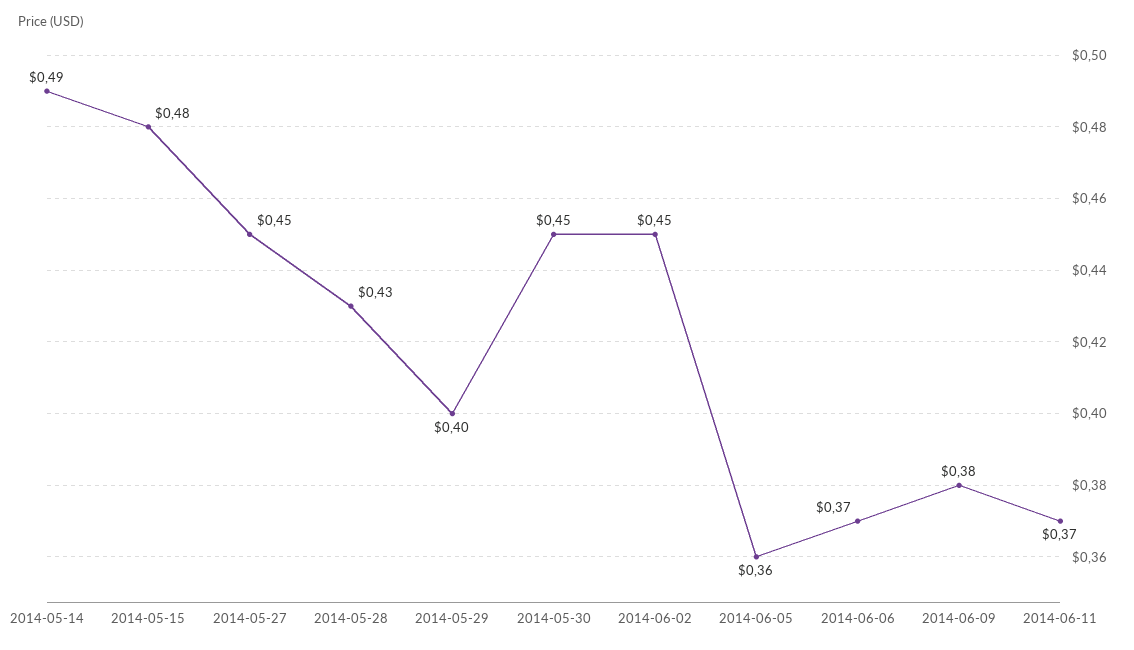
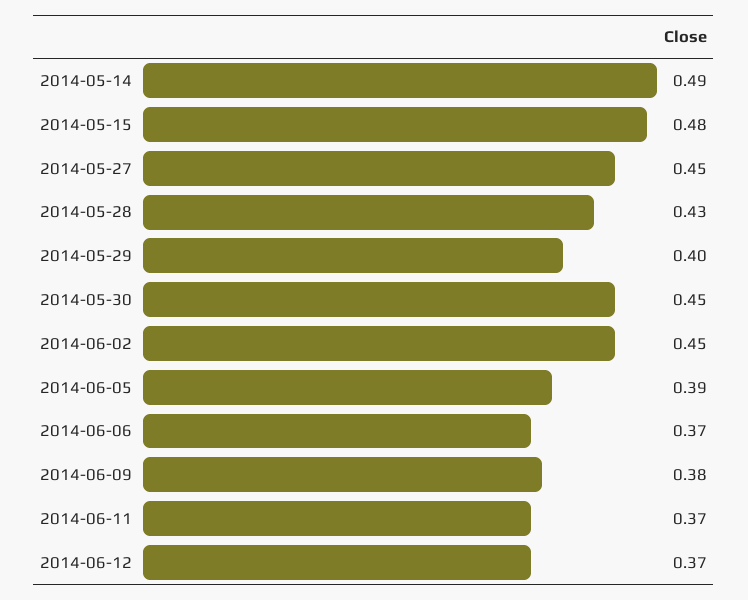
2014-06-05: 0.36 -> 0.39
2014-06-12: none -> 0.37

